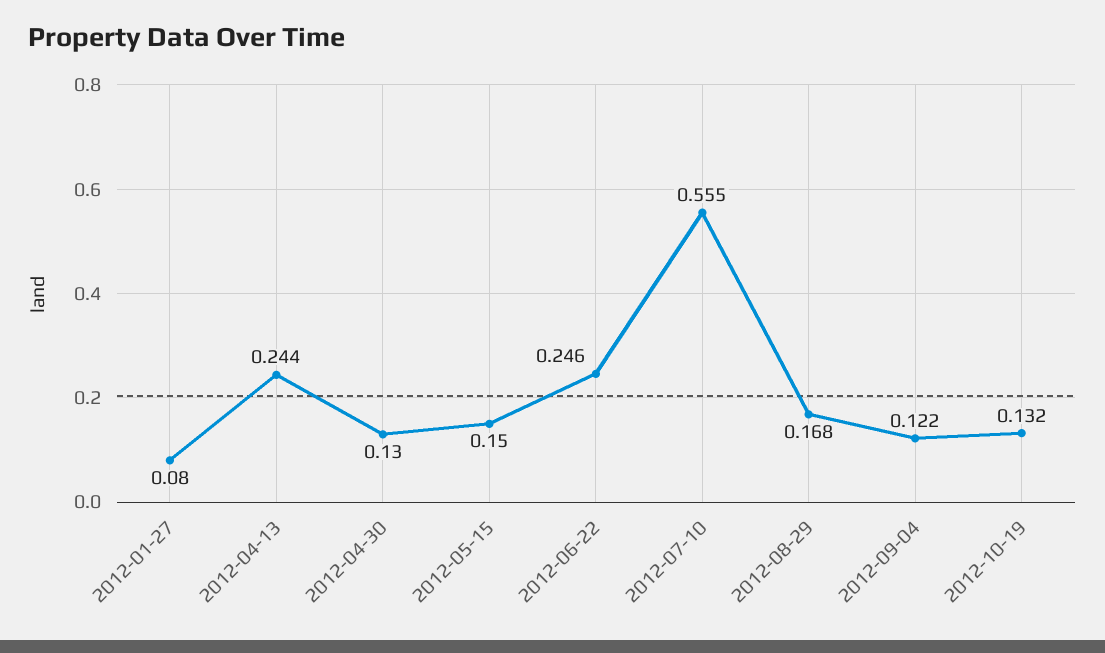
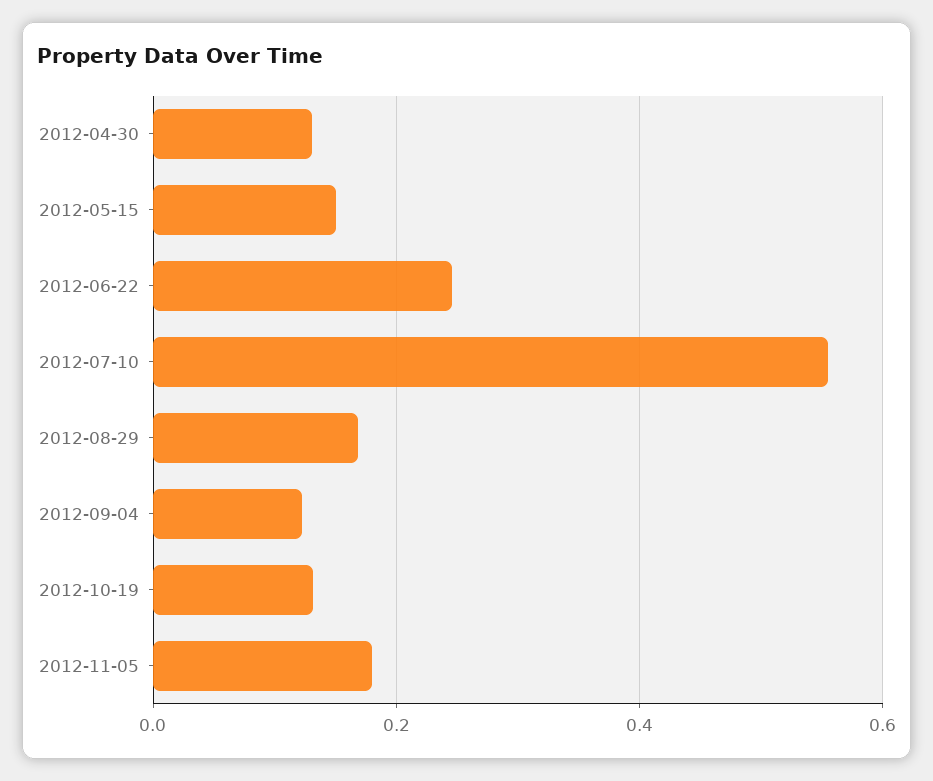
2012-01-27: 0.08 -> none
2012-04-13: 0.244 -> none
2012-11-05: none -> 0.18

